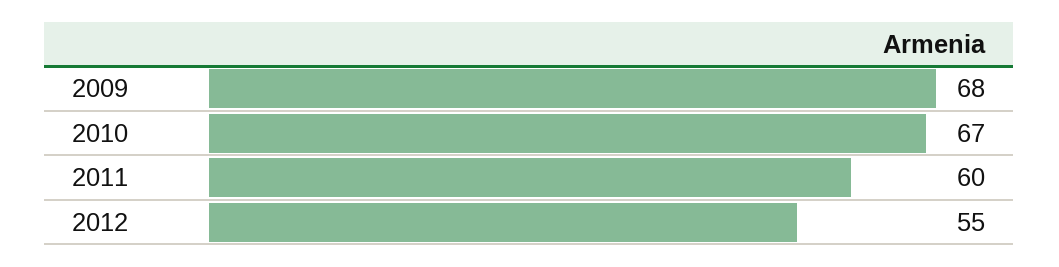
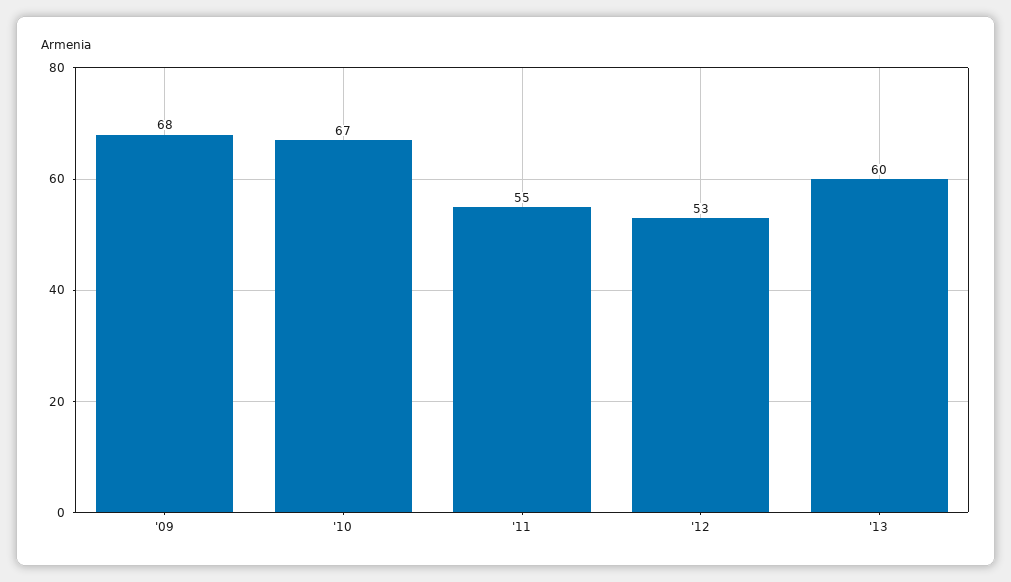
2011: 60 -> 55
2012: 55 -> 53
'13: none -> 60

